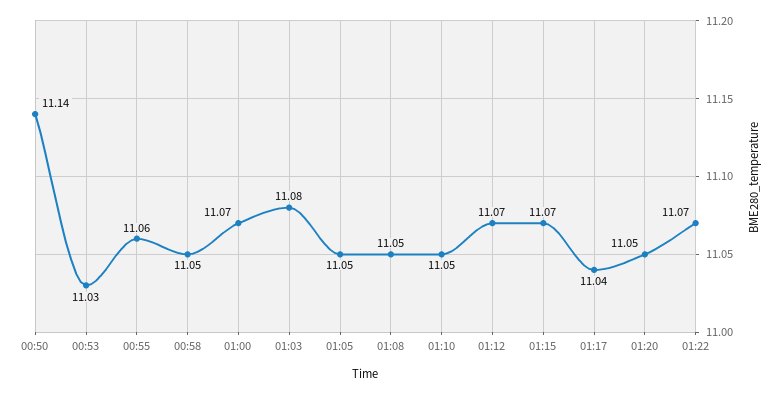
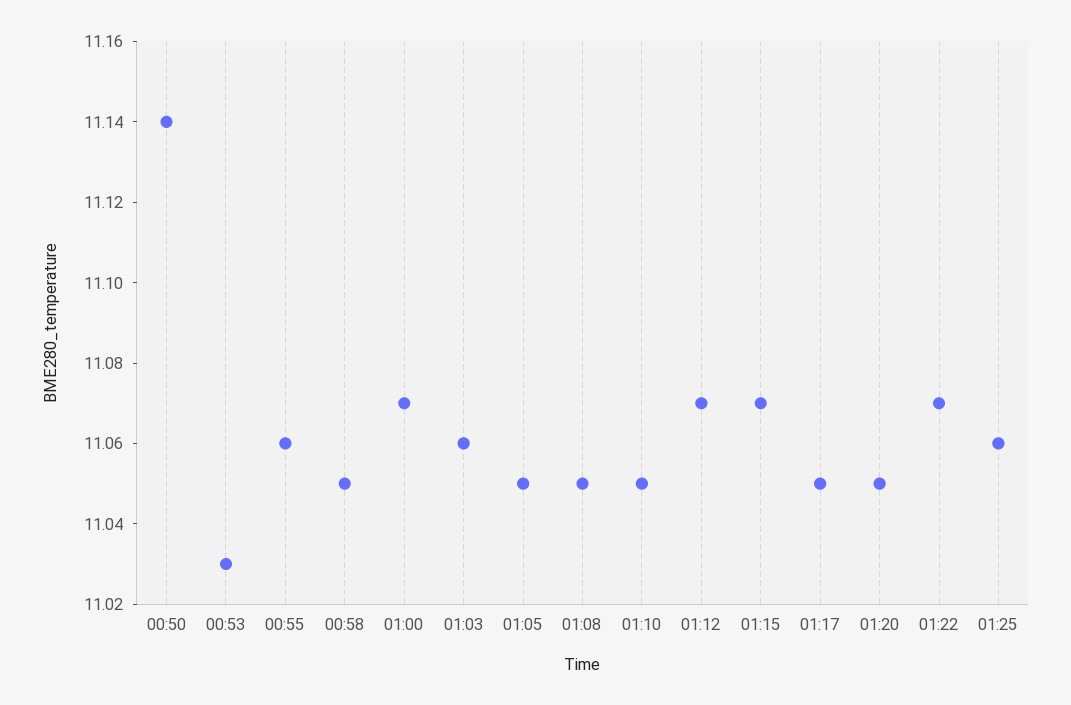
01:03: 11.08 -> 11.06
01:17: 11.04 -> 11.05
01:25: none -> 11.06

